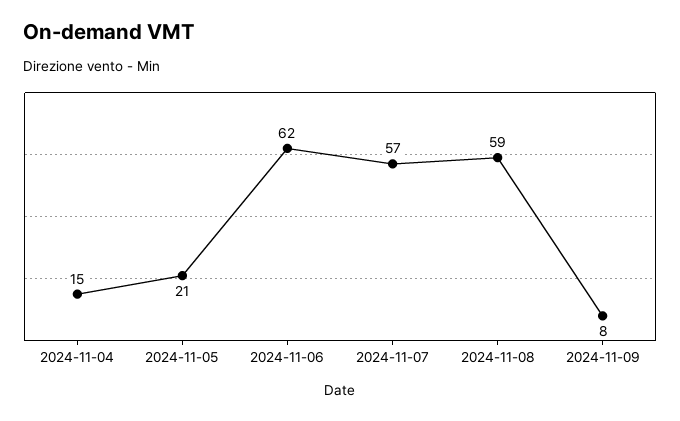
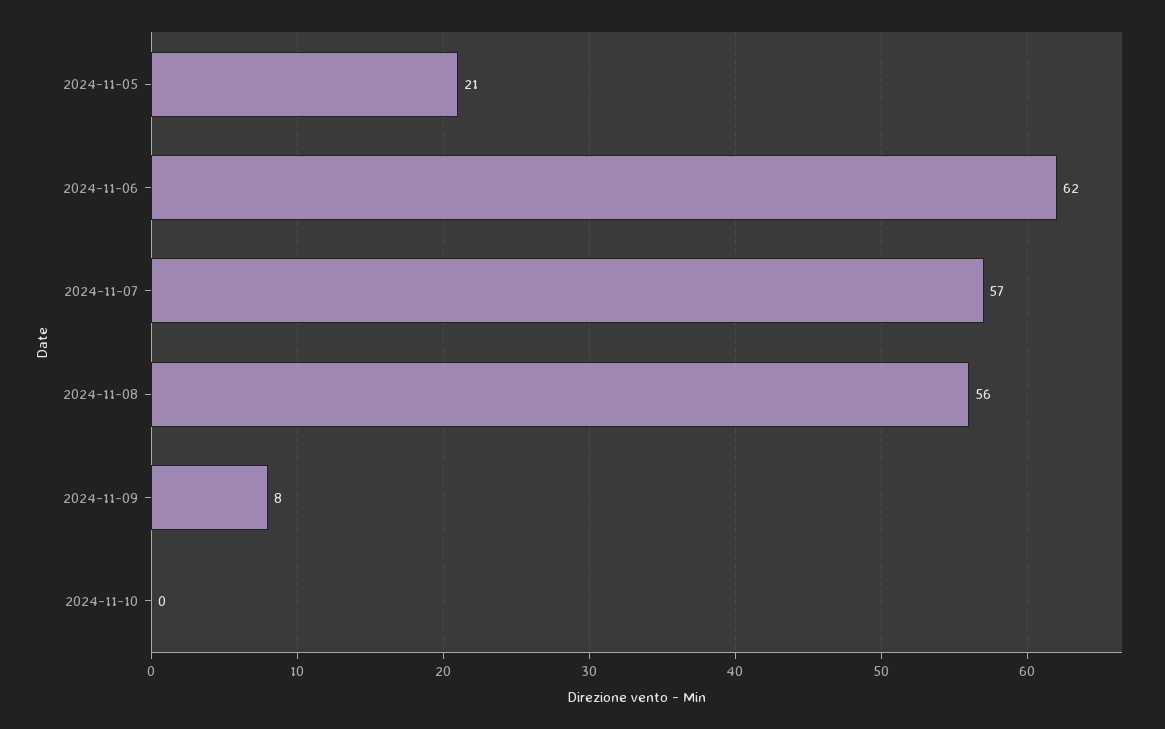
2024-11-04: 15 -> none
2024-11-08: 59 -> 56
2024-11-10: none -> 0

